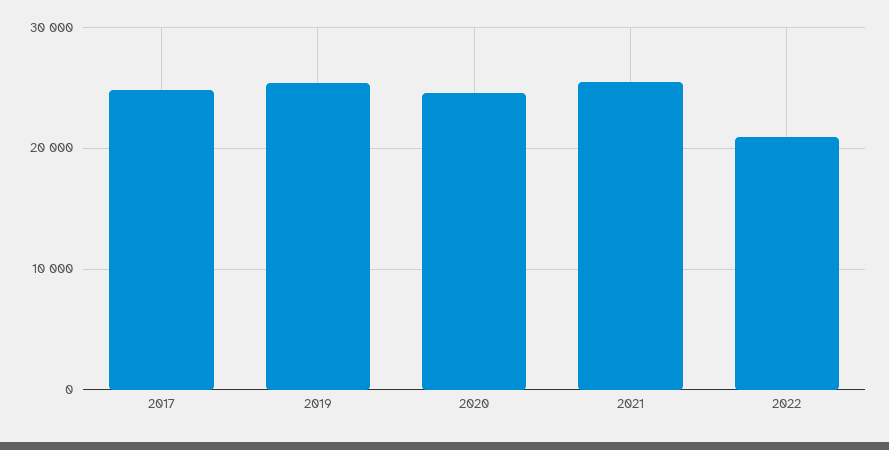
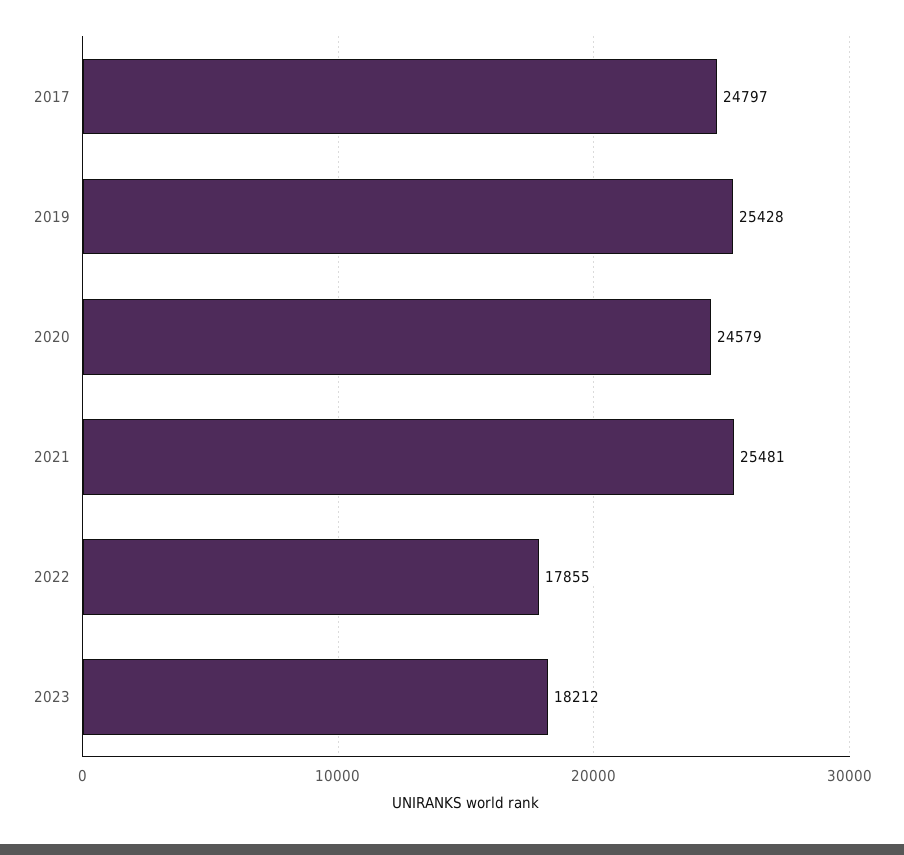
2022: 21000 -> 17855
2023: none -> 18212

